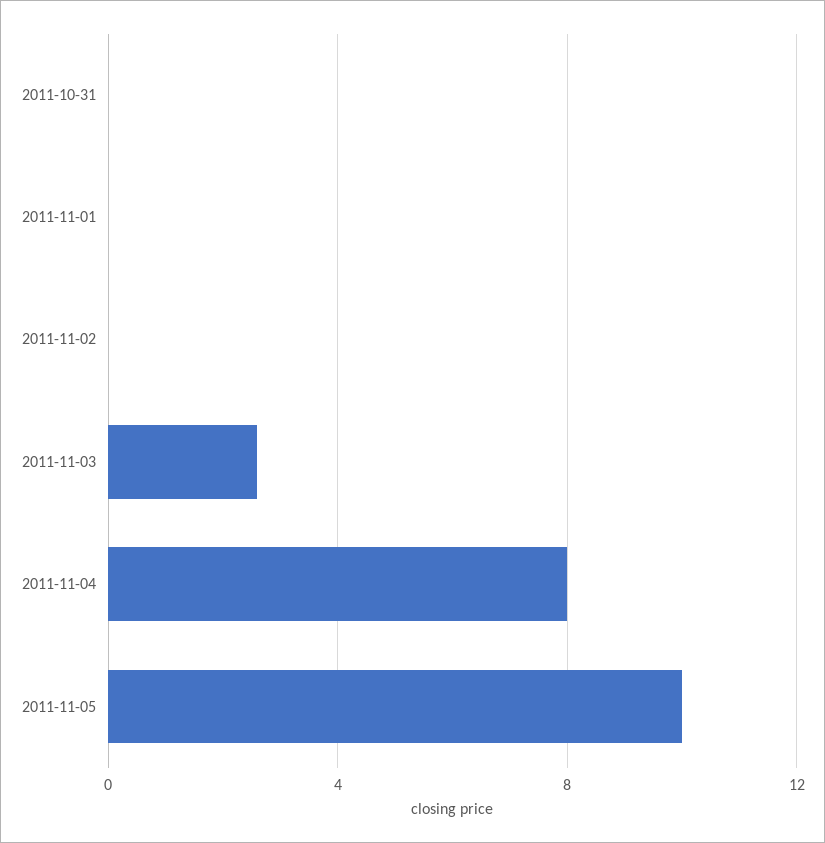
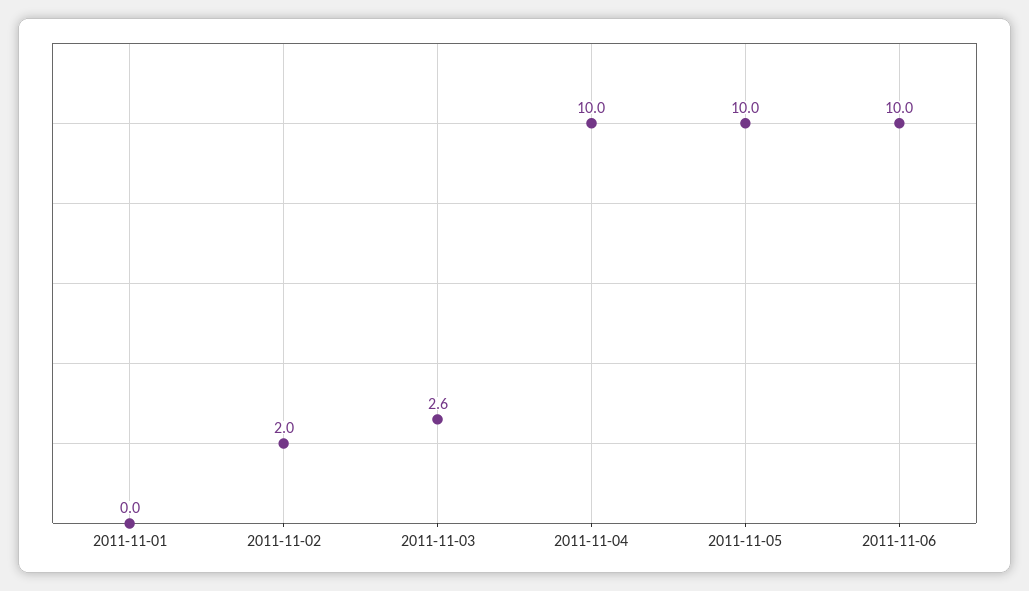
2011-10-31: 0 -> none
2011-11-02: 0 -> 2
2011-11-04: 8 -> 10
2011-11-06: none -> 10

